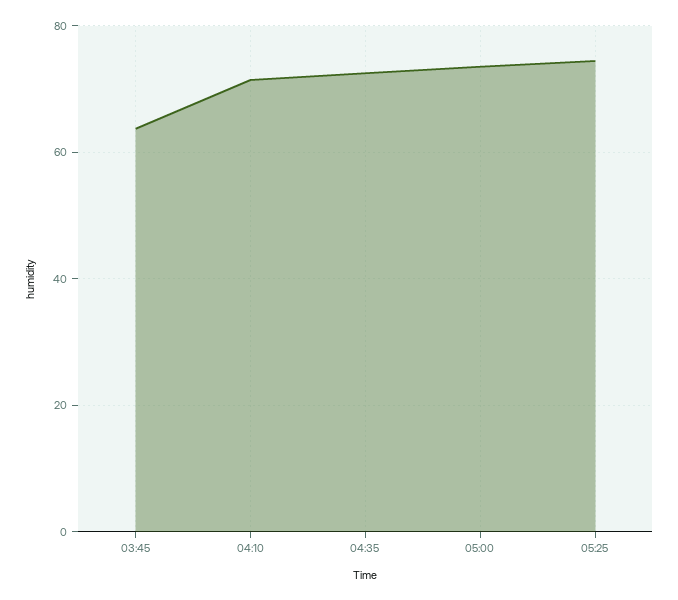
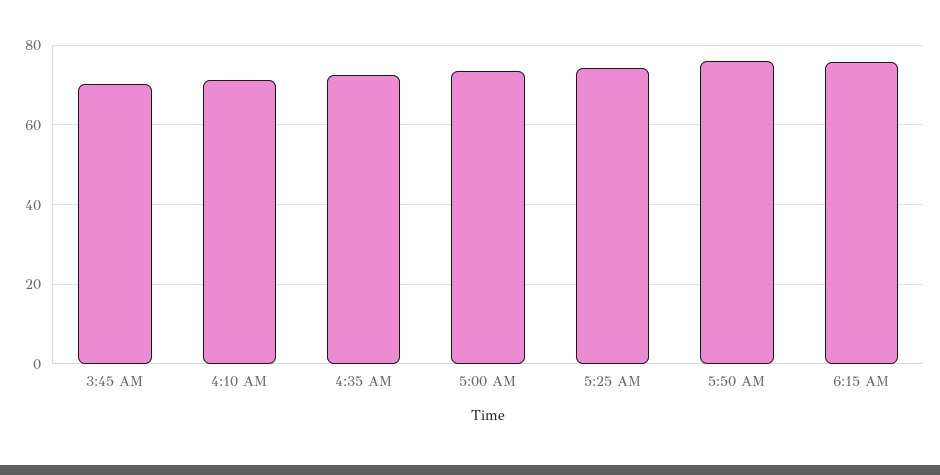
03:45: 64 -> 70
5:50 AM: none -> 76
6:15 AM: none -> 76

